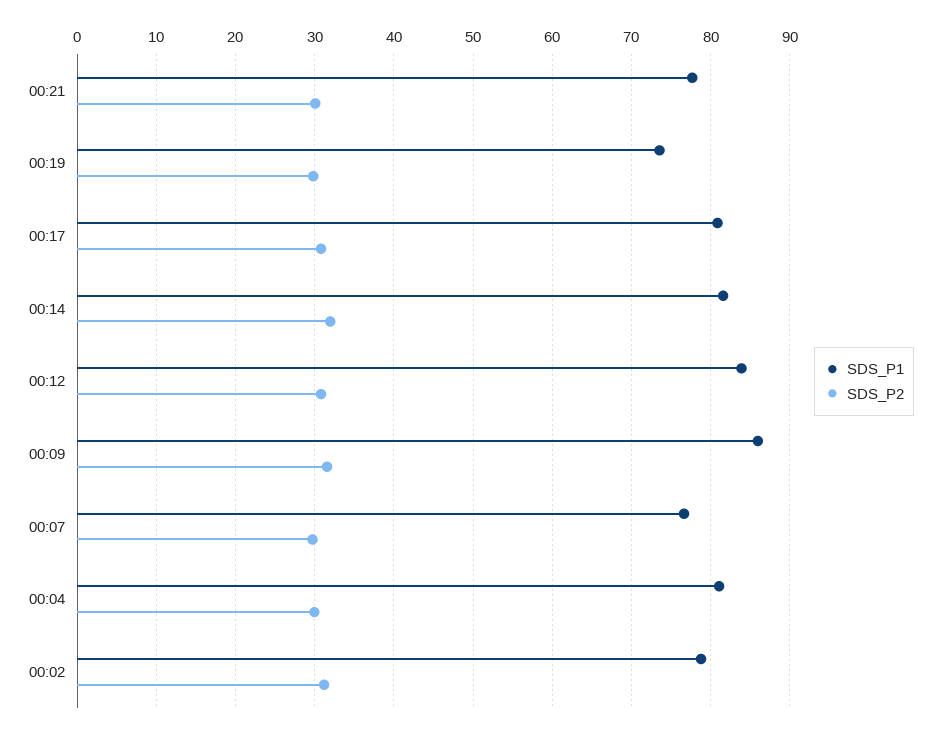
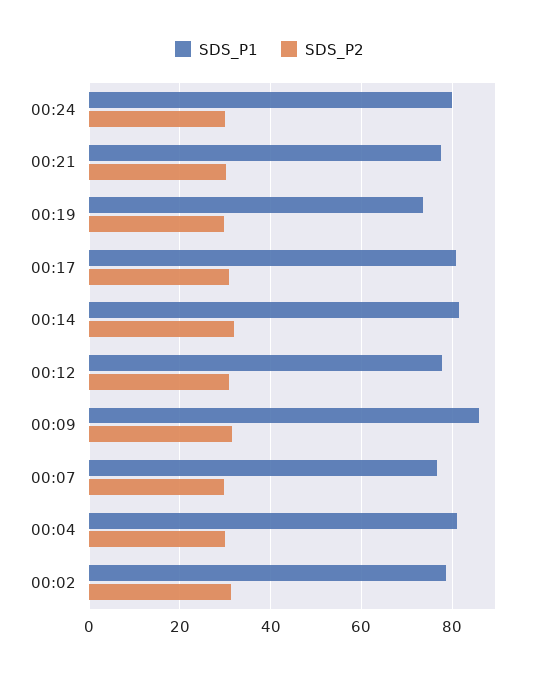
SDS_P1, 00:12: 84 -> 78
SDS_P1, 00:24: none -> 80
SDS_P2, 00:24: none -> 30

